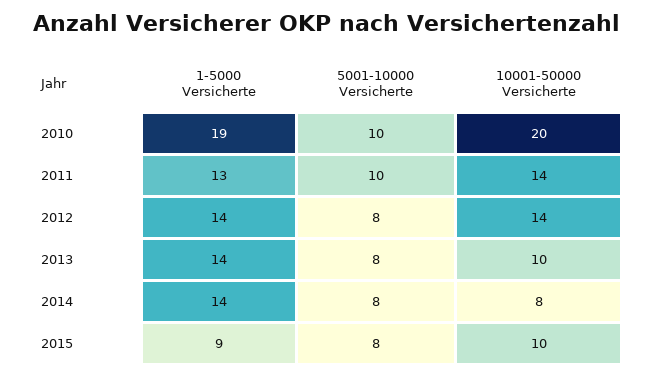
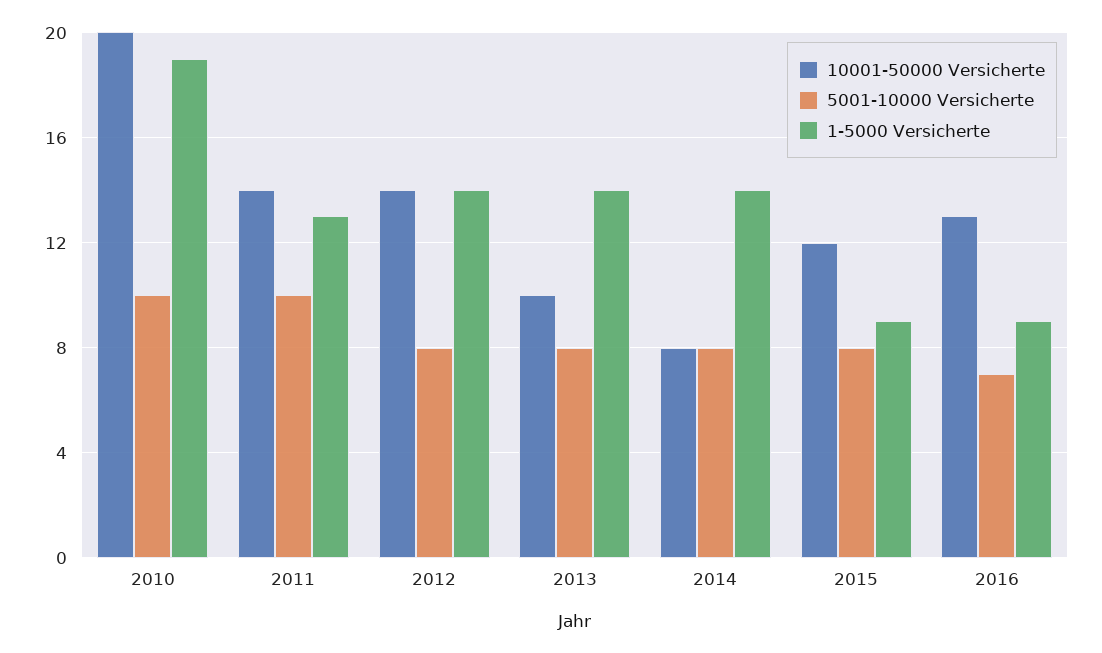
10001-50000 Versicherte, 2015: 10 -> 12
10001-50000 Versicherte, 2016: none -> 13
5001-10000 Versicherte, 2016: none -> 7
1-5000 Versicherte, 2016: none -> 9

